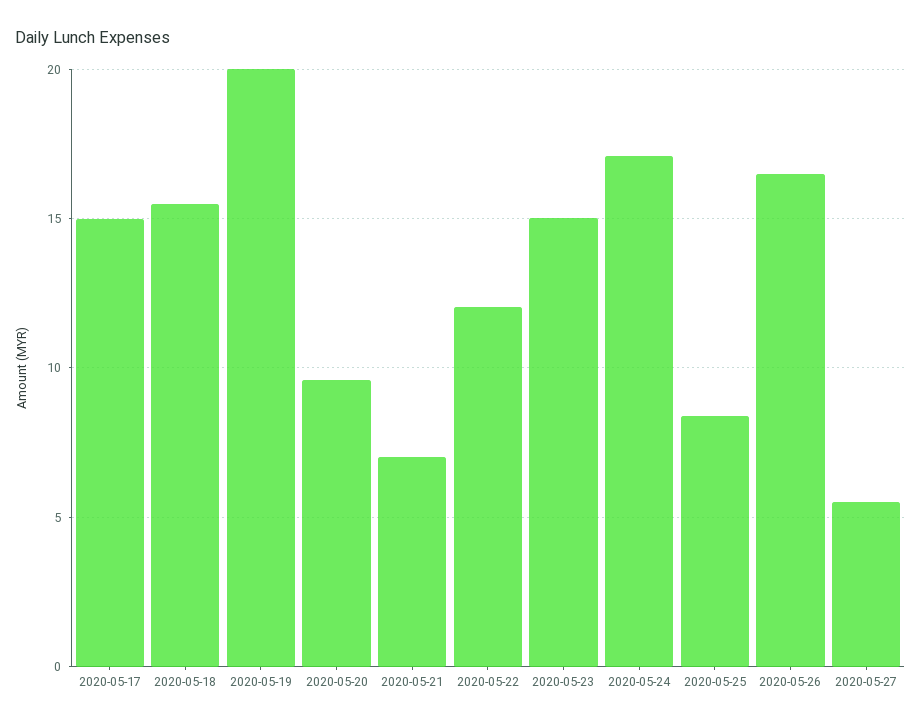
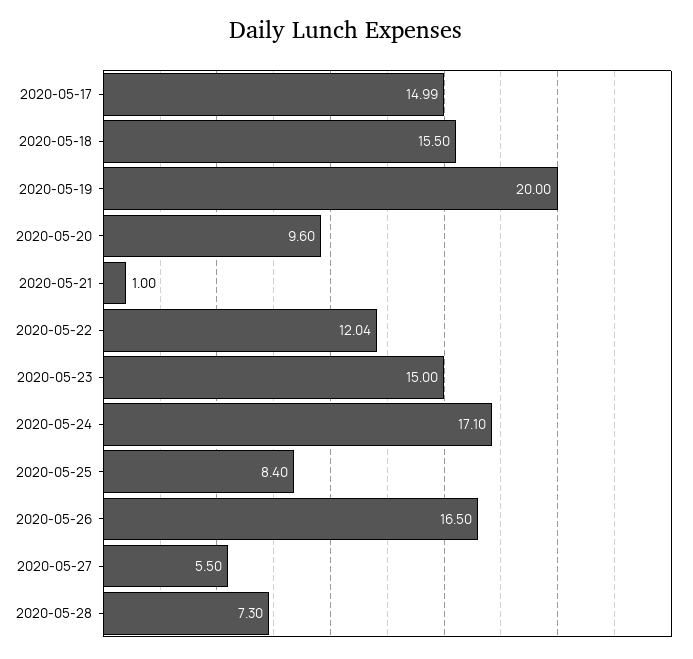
2020-05-21: 7 -> 1
2020-05-28: none -> 7.3

